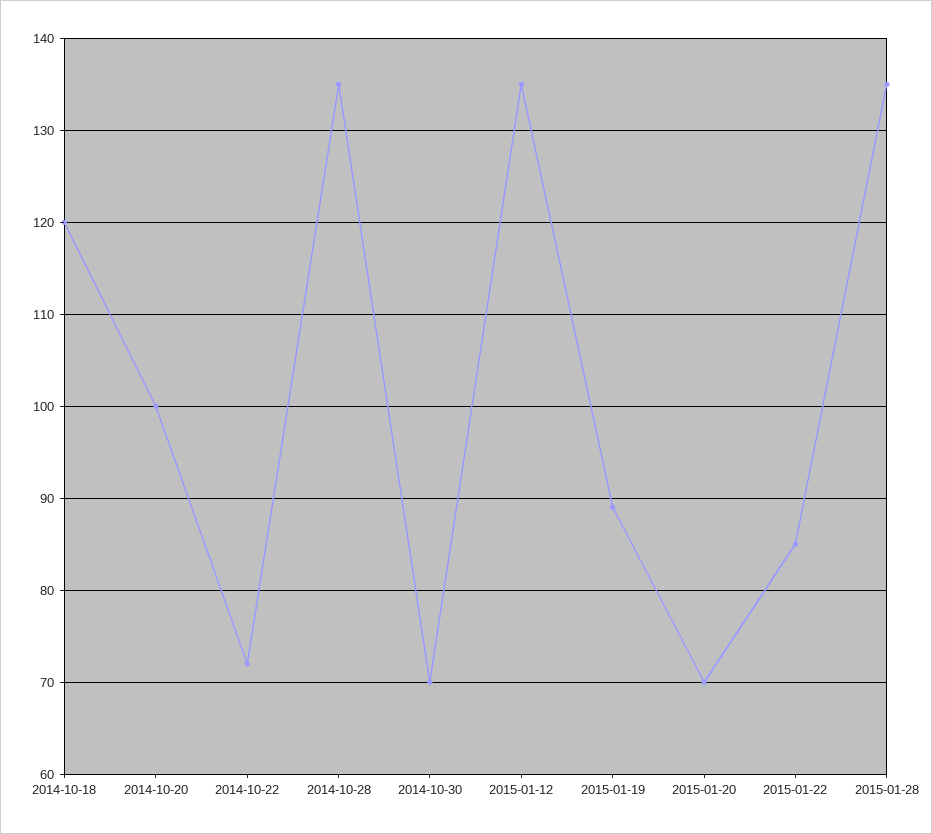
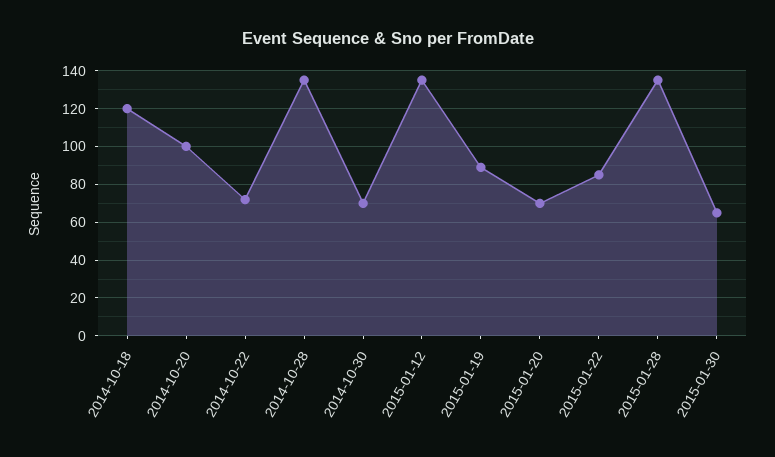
2015-01-30: none -> 65

